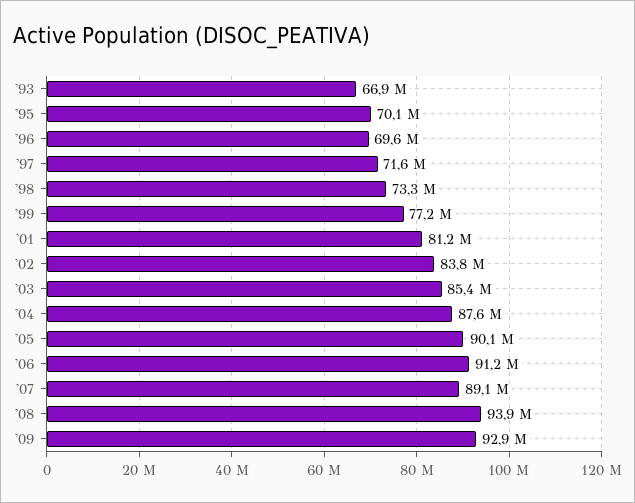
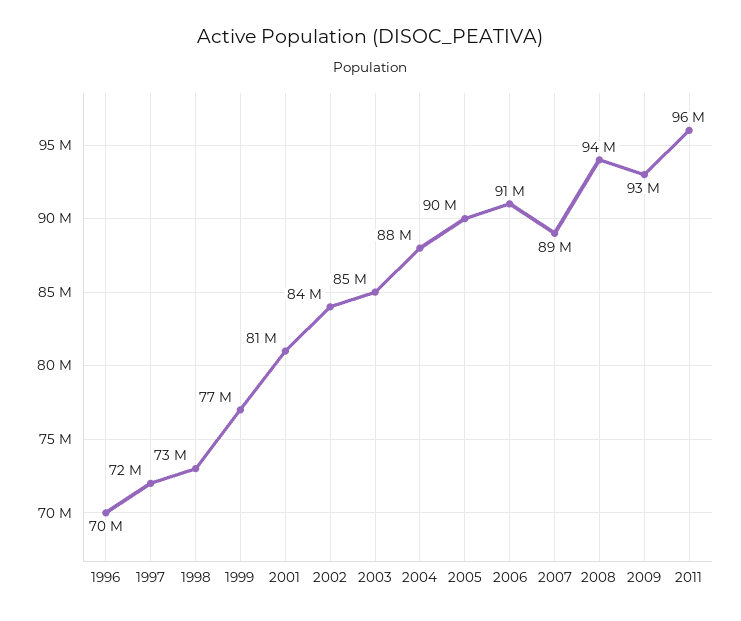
'93: 66900000 -> none
'95: 70100000 -> none
2011: none -> 96000000

